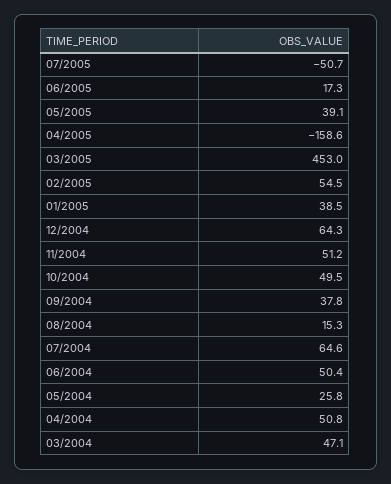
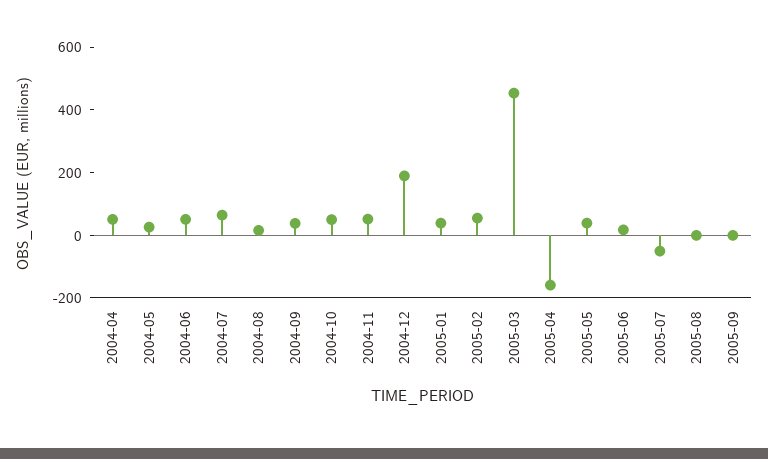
12/2004: 64.3 -> 200
03/2004: 47.1 -> none
2005-08: none -> 0
2005-09: none -> 0

